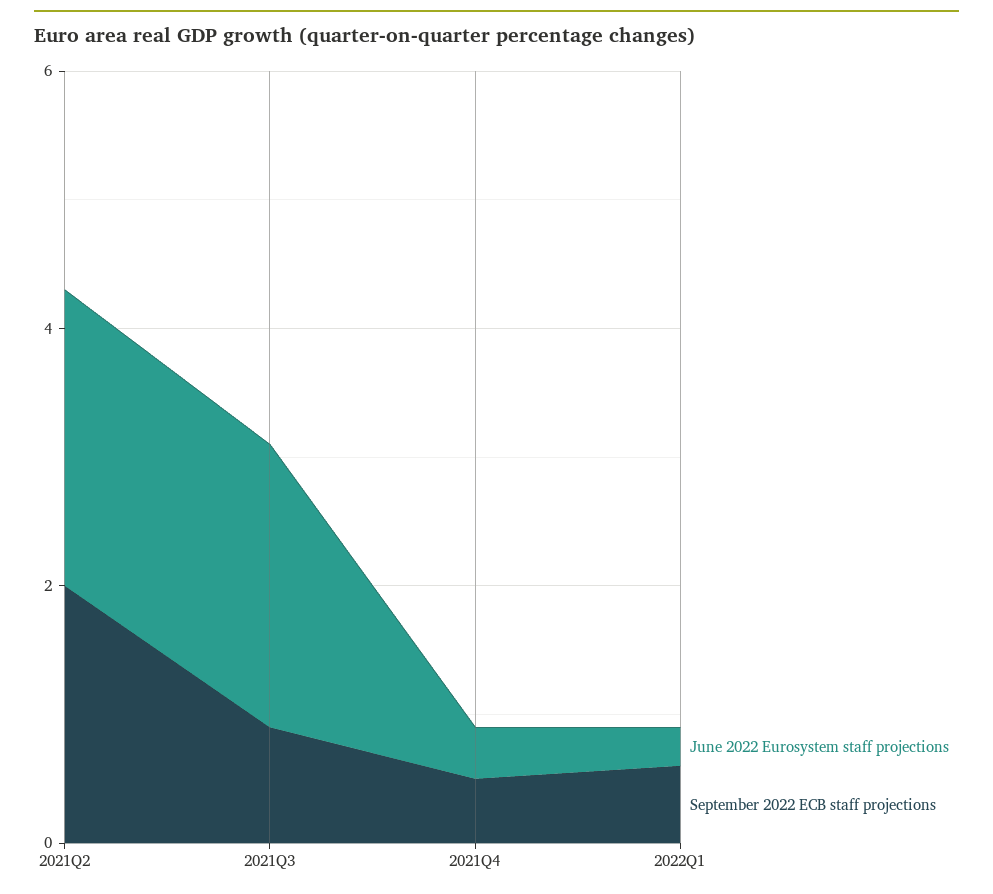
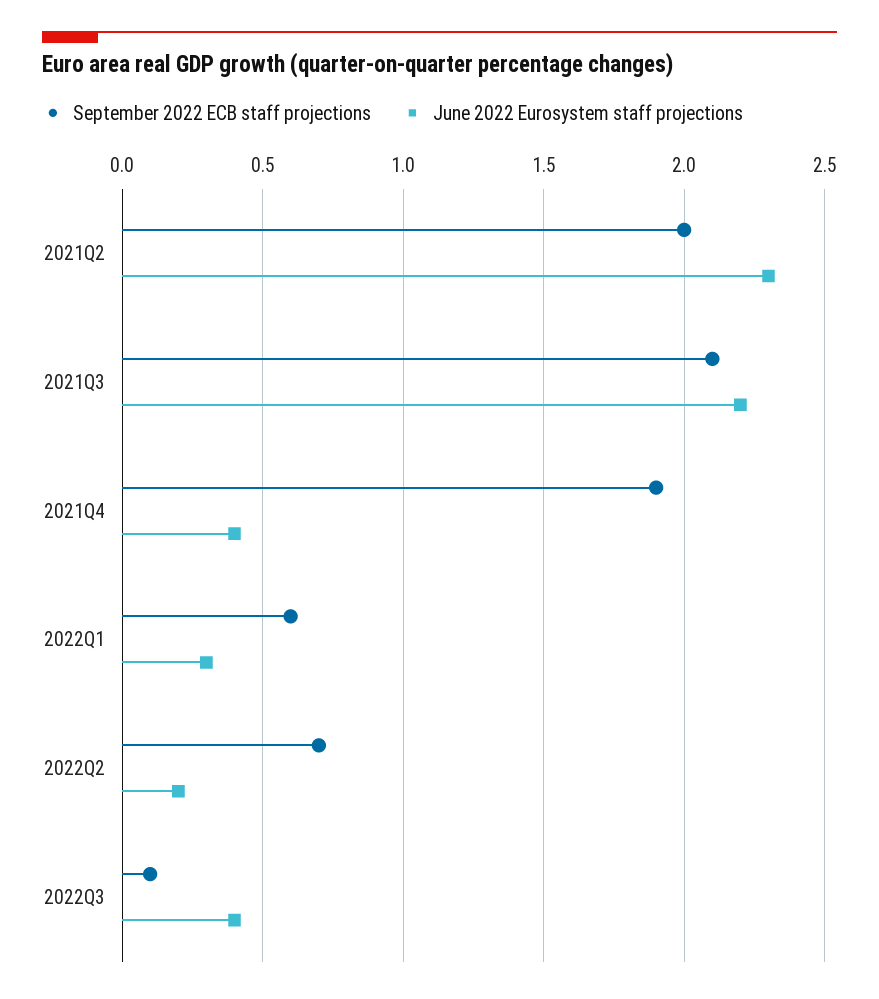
September 2022 ECB staff projections, 2021Q3: 1 -> 2.1
September 2022 ECB staff projections, 2021Q4: 0.5 -> 1.9
September 2022 ECB staff projections, 2022Q2: none -> 0.7
June 2022 Eurosystem staff projections, 2022Q2: none -> 0.2
September 2022 ECB staff projections, 2022Q3: none -> 0.1
June 2022 Eurosystem staff projections, 2022Q3: none -> 0.4

